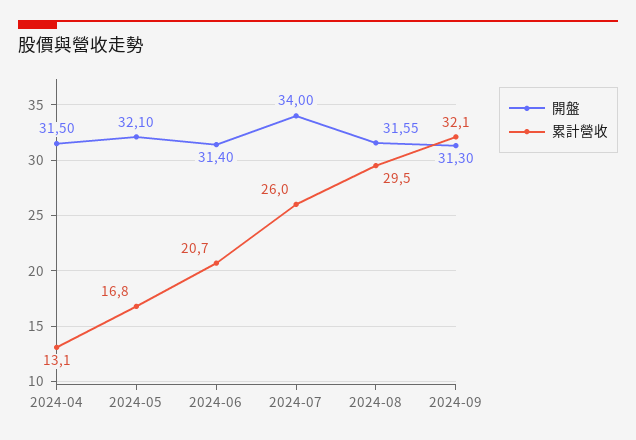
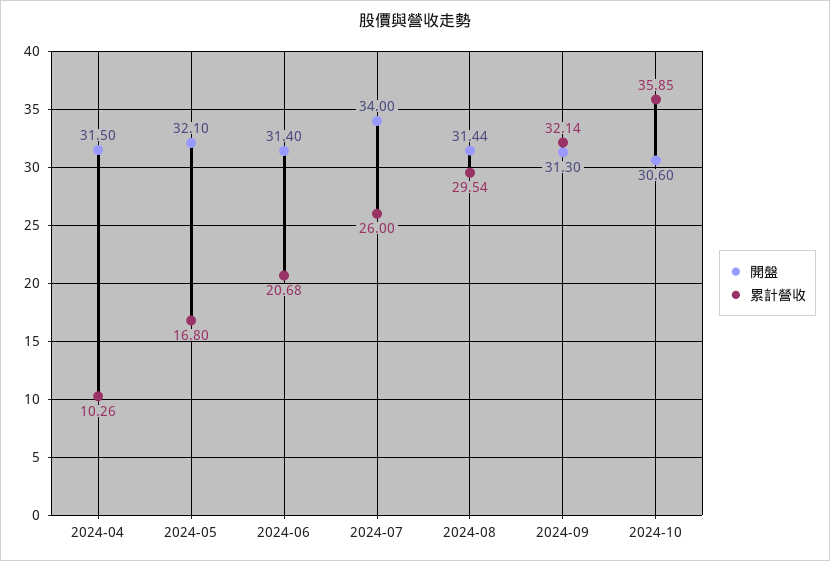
累計營收, 2024-04: 13.1 -> 10.26
開盤, 2024-08: 31.55 -> 31.44
開盤, 2024-10: none -> 30.6
累計營收, 2024-10: none -> 35.85

